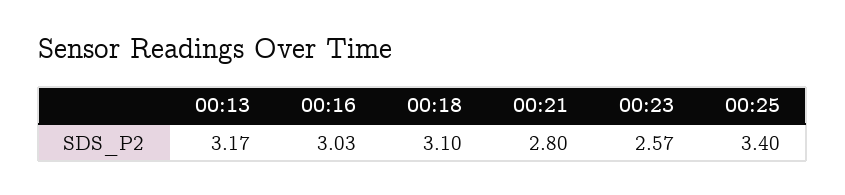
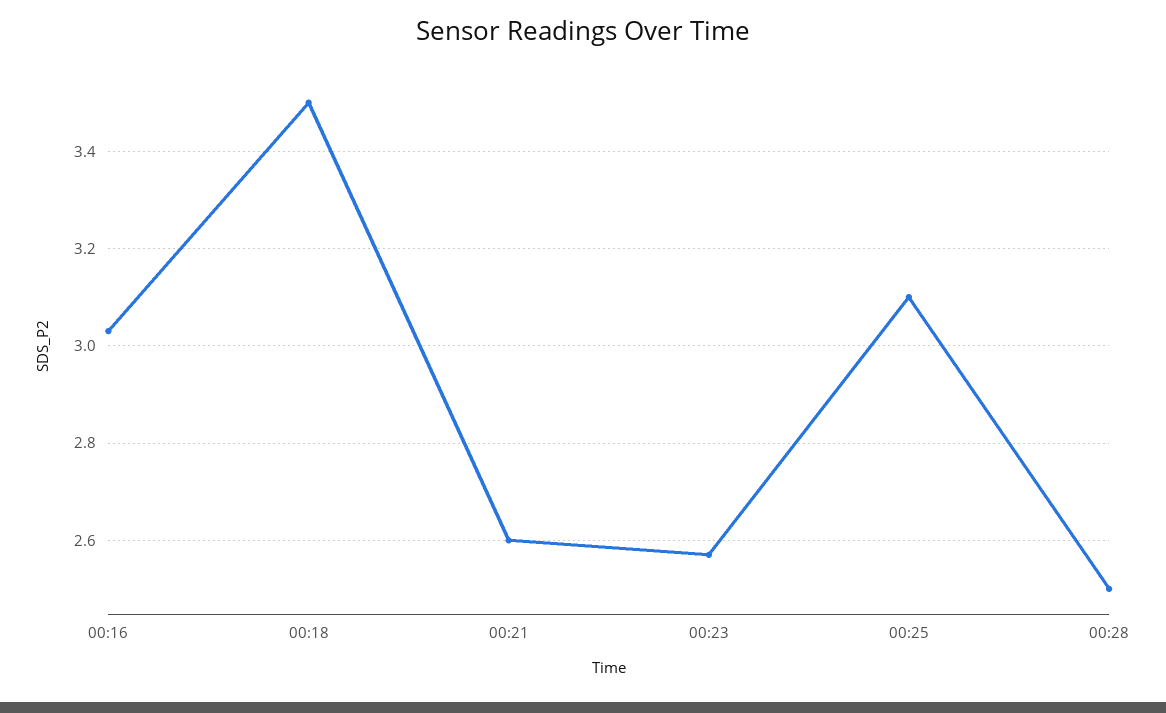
00:13: 3.17 -> none
00:18: 3.1 -> 3.5
00:21: 2.8 -> 2.6
00:25: 3.4 -> 3.1
00:28: none -> 2.5

